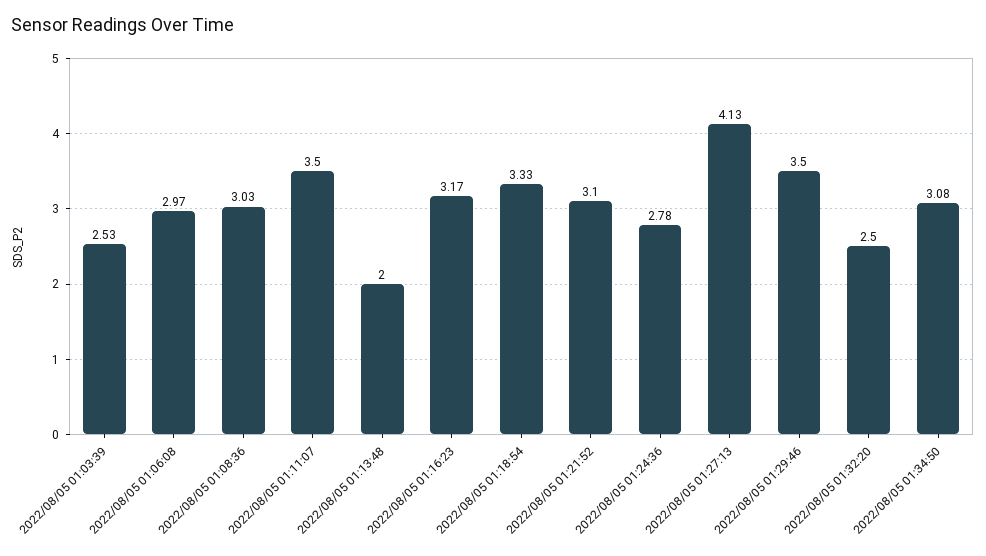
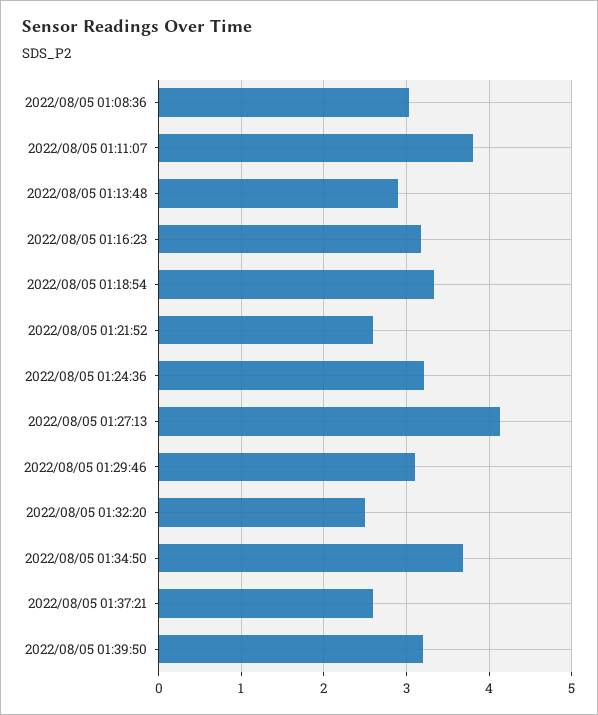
2022/08/05 01:03:39: 2.53 -> none
2022/08/05 01:06:08: 2.97 -> none
2022/08/05 01:11:07: 3.5 -> 3.8
2022/08/05 01:13:48: 2 -> 2.9
2022/08/05 01:21:52: 3.1 -> 2.6
2022/08/05 01:24:36: 2.78 -> 3.2
2022/08/05 01:29:46: 3.5 -> 3.1
2022/08/05 01:34:50: 3.08 -> 3.7
2022/08/05 01:37:21: none -> 2.6
2022/08/05 01:39:50: none -> 3.2

